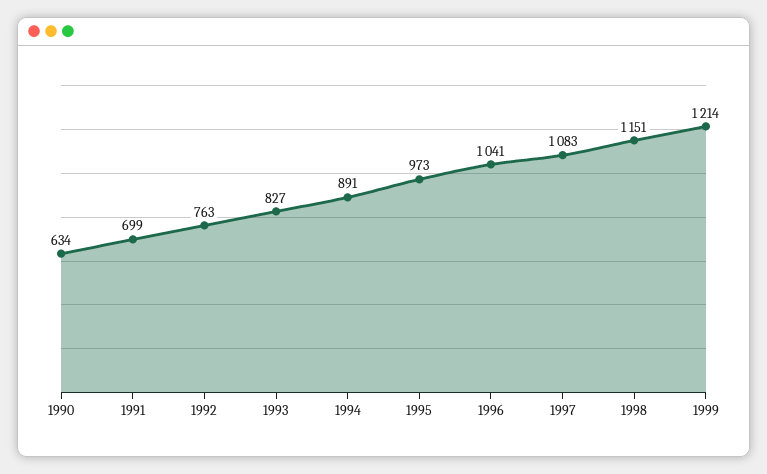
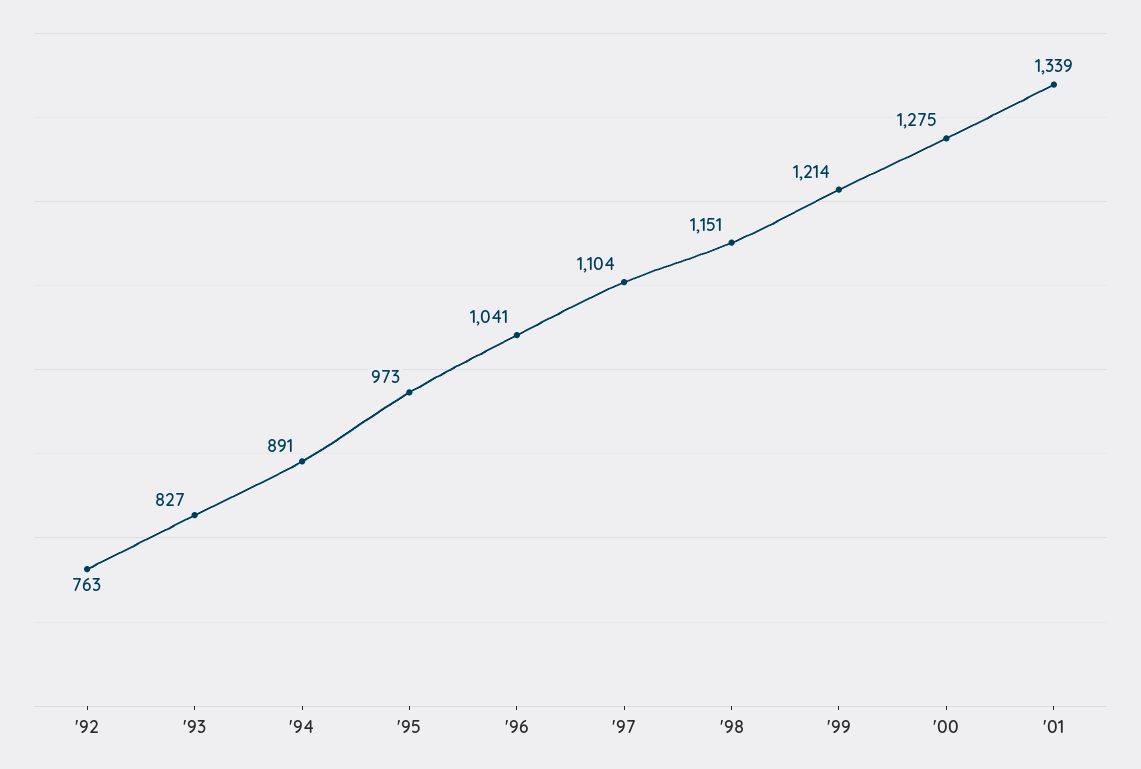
1990: 634 -> none
1991: 699 -> none
1997: 1083 -> 1104
'00: none -> 1275
'01: none -> 1339

